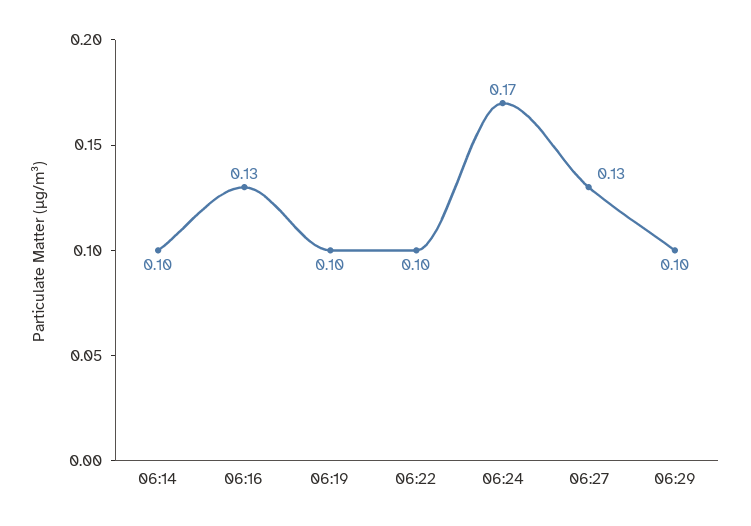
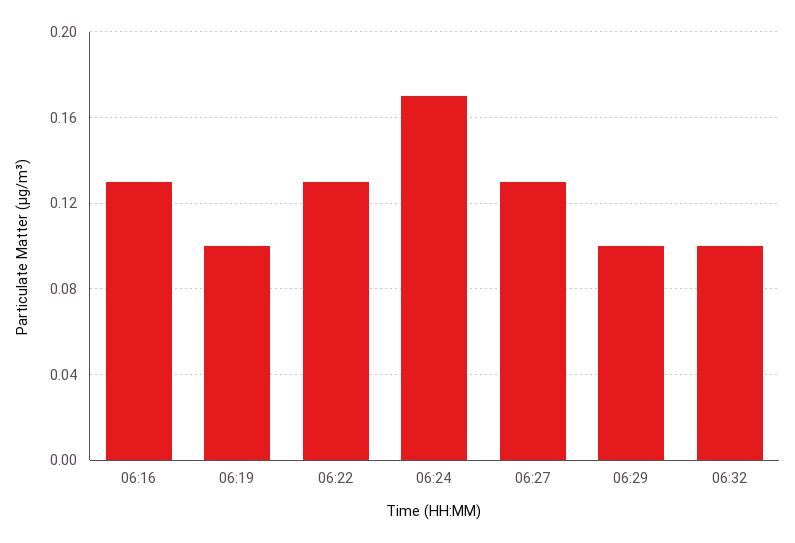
06:14: 0.1 -> none
06:22: 0.1 -> 0.13
06:32: none -> 0.1

